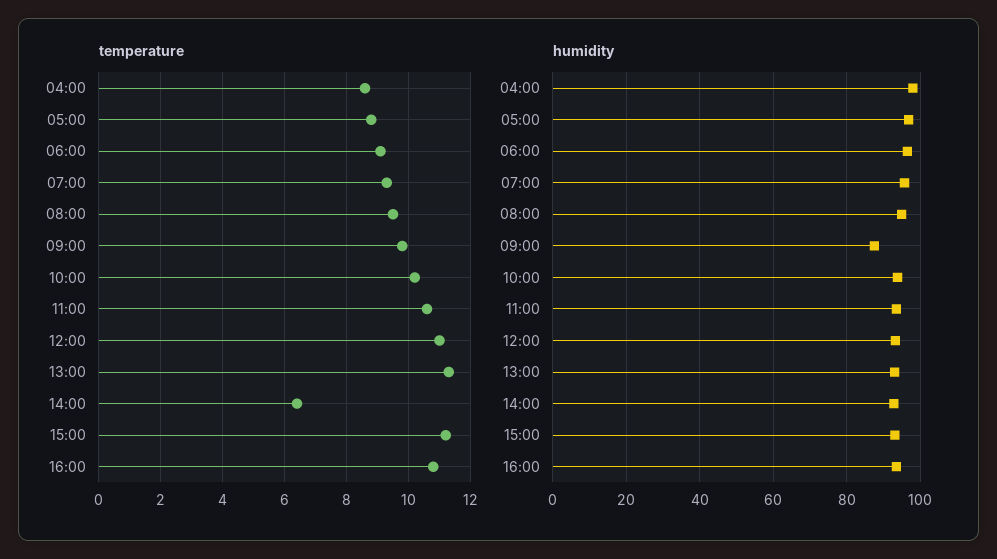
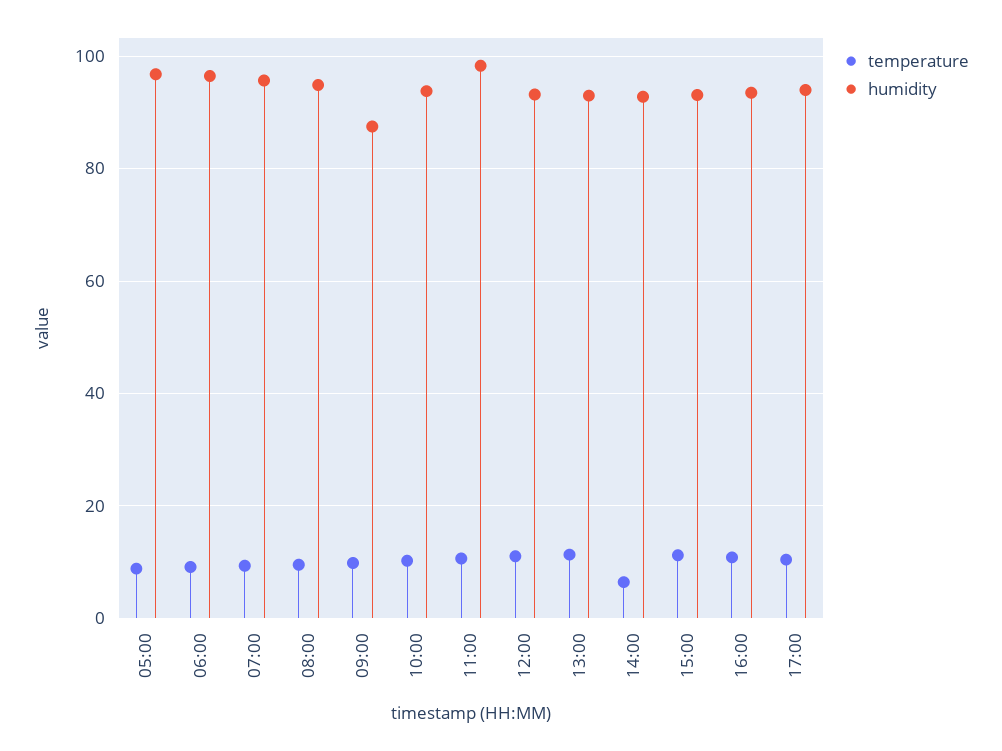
temperature, 04:00: 8.5 -> none
humidity, 04:00: 98 -> none
humidity, 11:00: 94 -> 98
temperature, 17:00: none -> 10
humidity, 17:00: none -> 94

